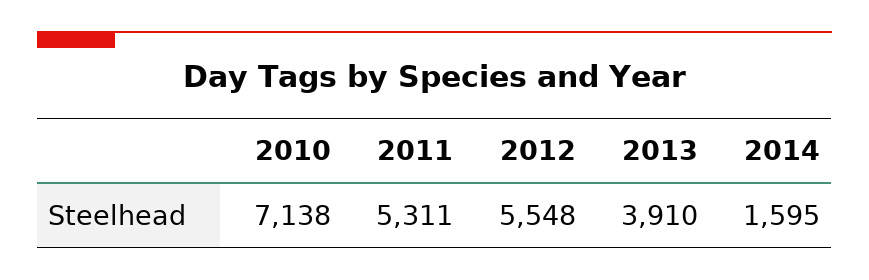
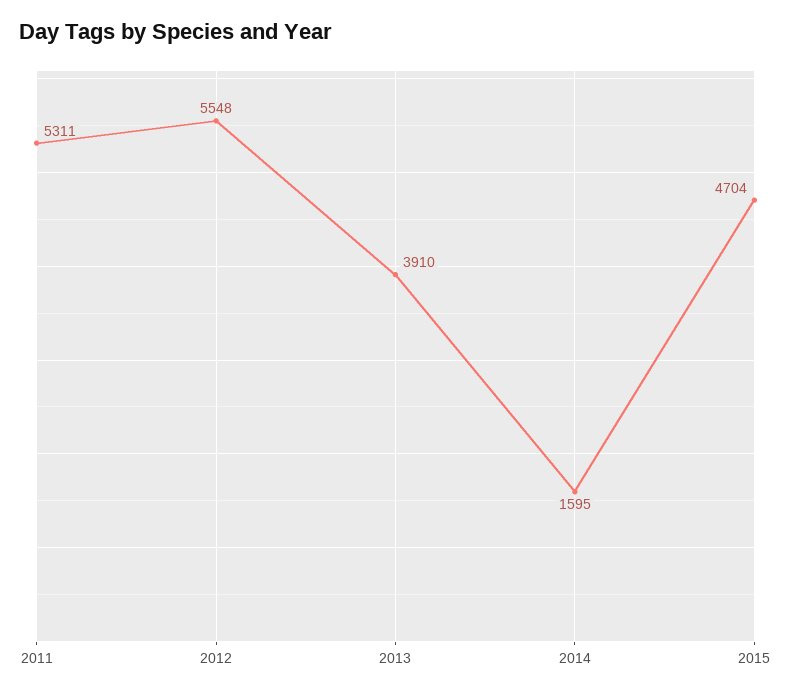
2010: 7138 -> none
2015: none -> 4704

